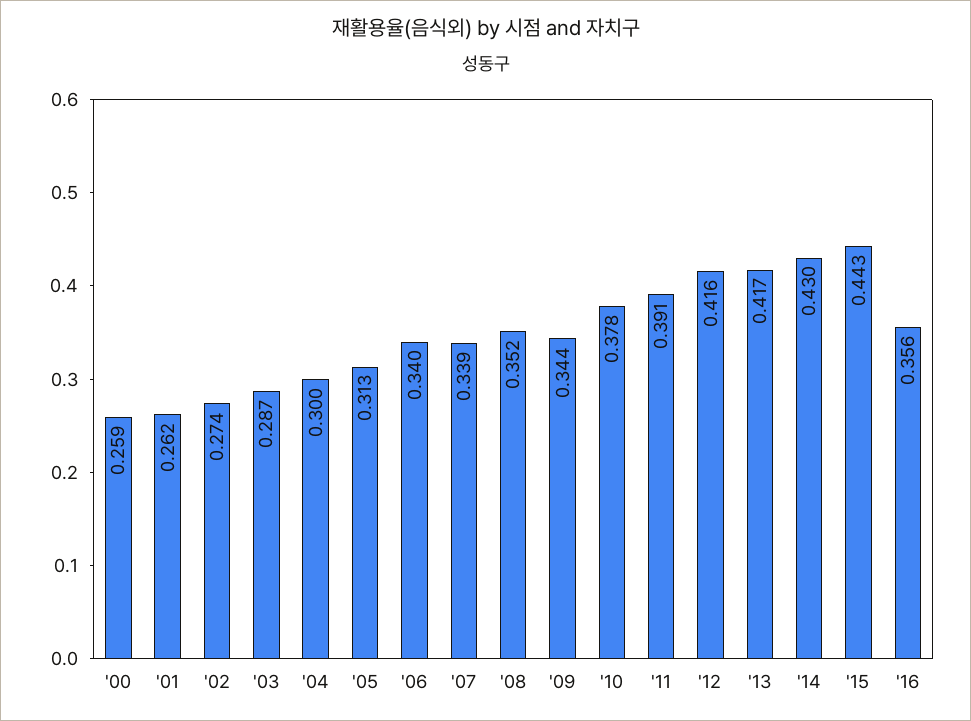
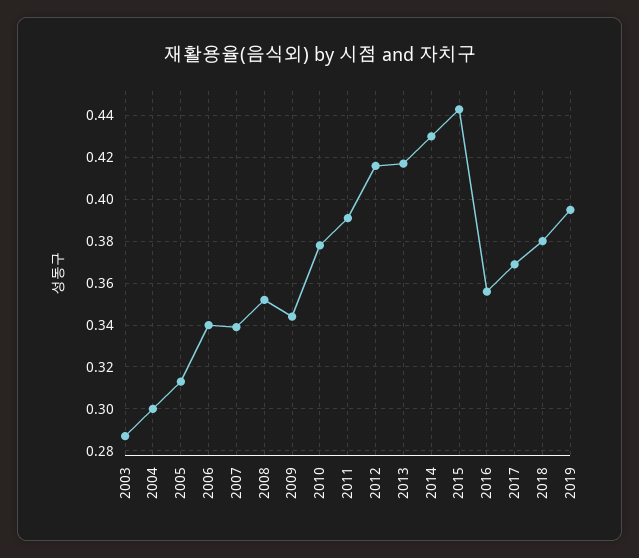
'00: 0.259 -> none
'01: 0.262 -> none
'02: 0.274 -> none
2017: none -> 0.37
2018: none -> 0.38
2019: none -> 0.395

